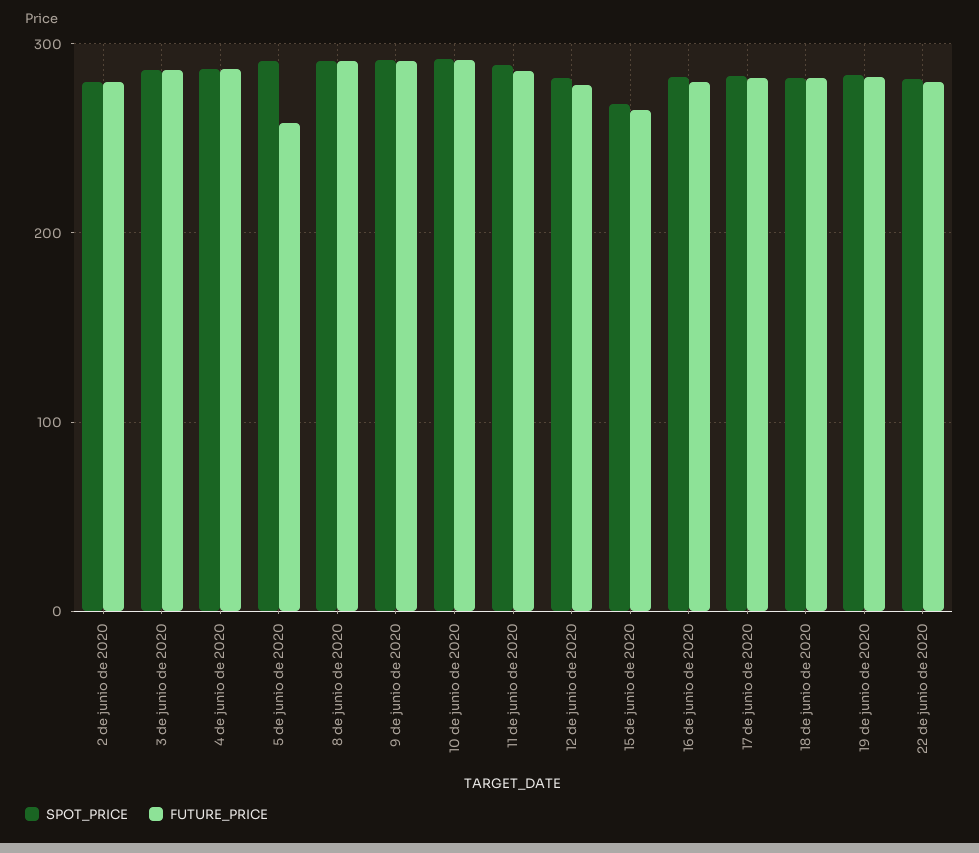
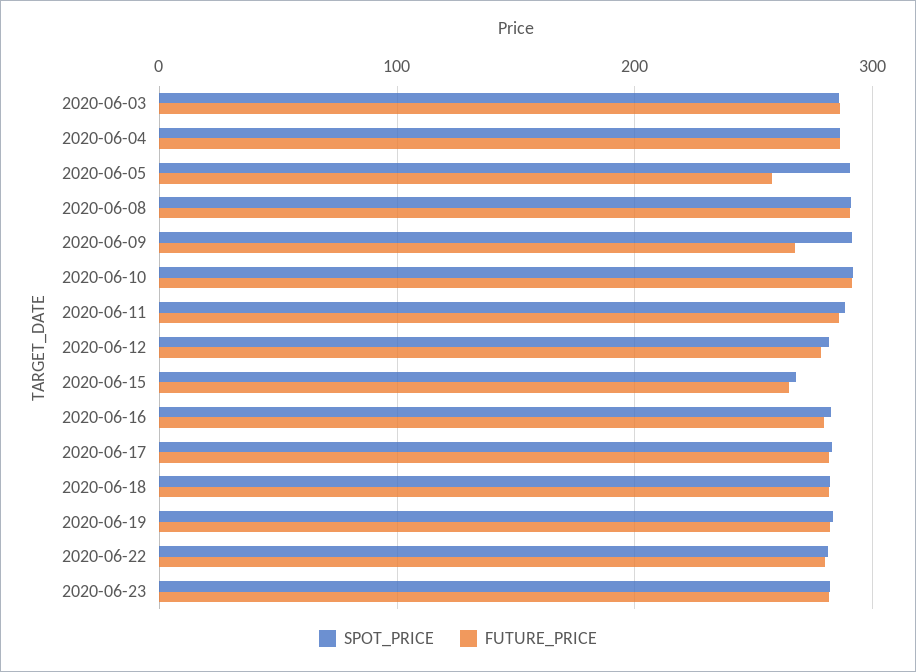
SPOT_PRICE, 2 de junio de 2020: 280 -> none
FUTURE_PRICE, 2 de junio de 2020: 280 -> none
FUTURE_PRICE, 9 de junio de 2020: 290 -> 270
SPOT_PRICE, 2020-06-23: none -> 280
FUTURE_PRICE, 2020-06-23: none -> 280

